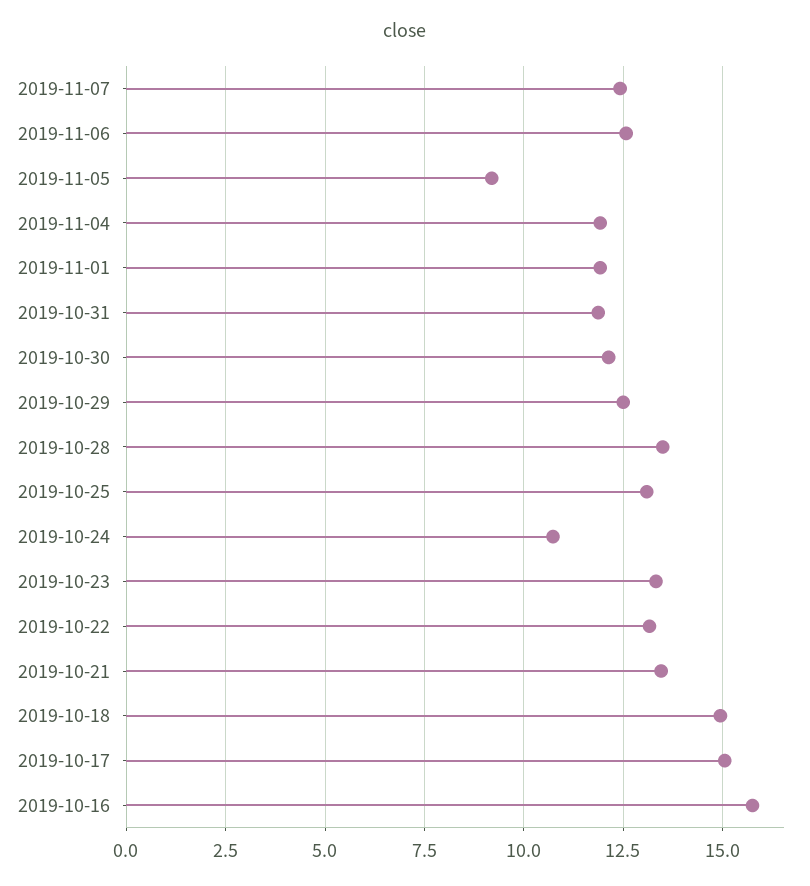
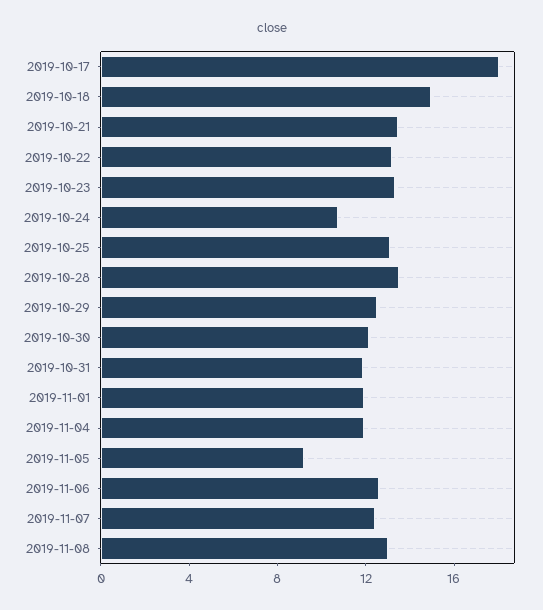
2019-10-17: 15 -> 18
2019-10-16: 15.75 -> none
2019-11-08: none -> 13

